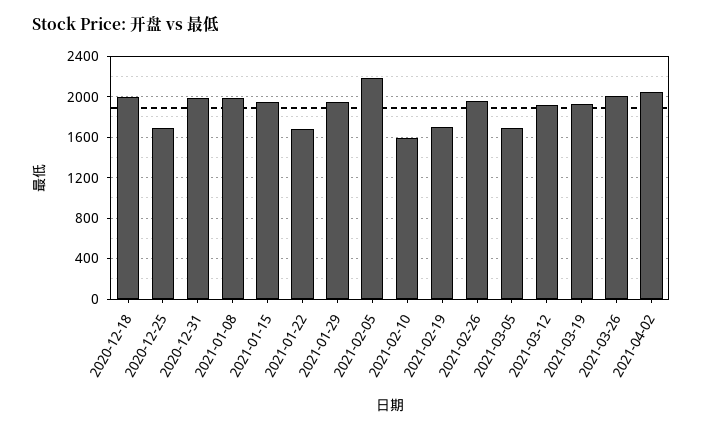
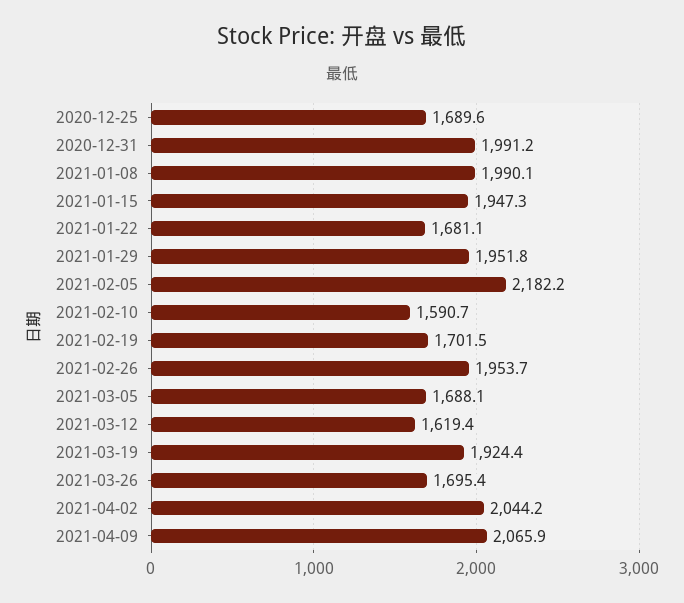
2020-12-18: 2000 -> none
2021-03-12: 1900 -> 1619.4
2021-03-26: 2000 -> 1695.4
2021-04-09: none -> 2065.9

